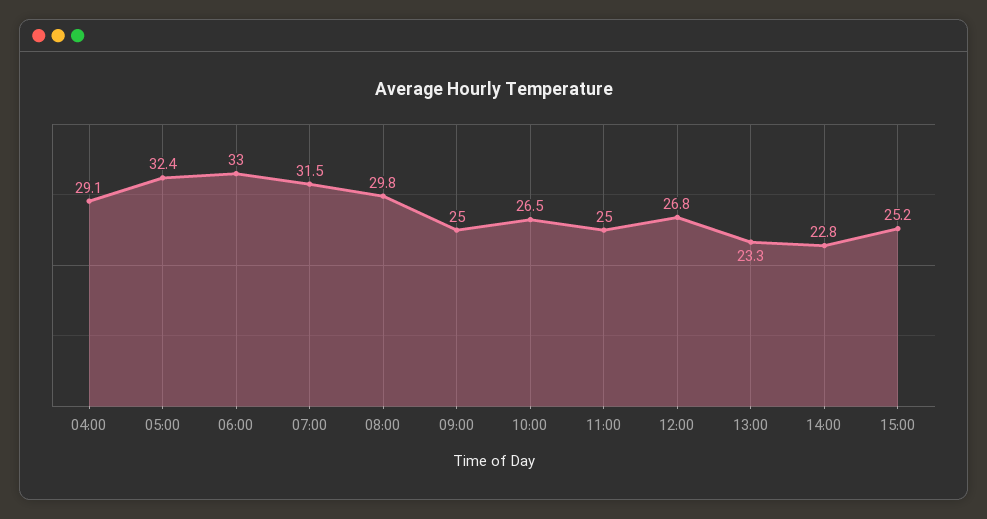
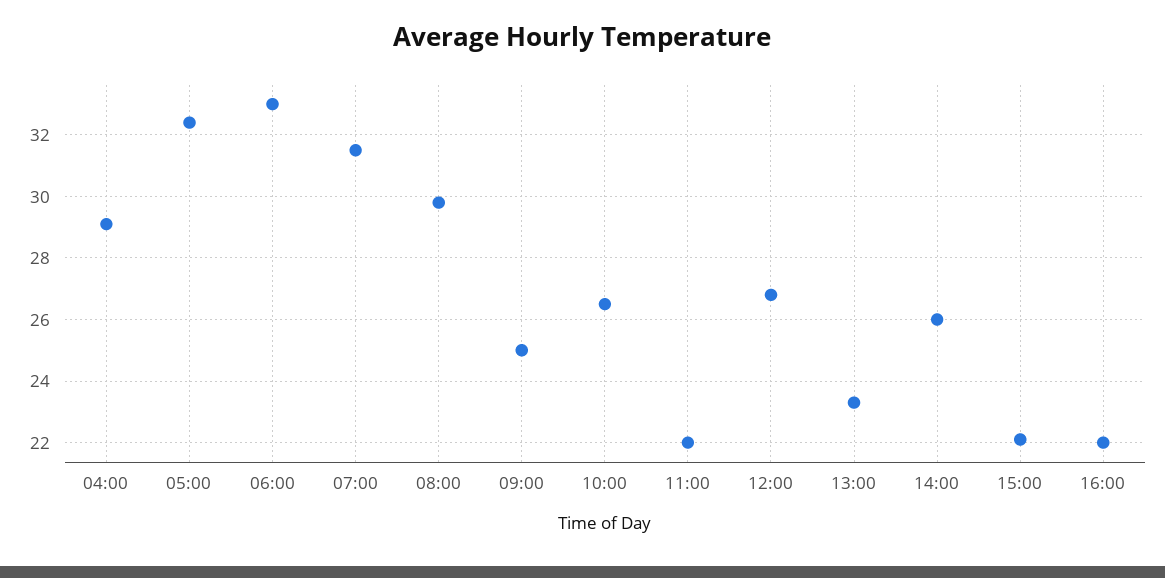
11:00: 25 -> 22
14:00: 22.8 -> 26
15:00: 25.2 -> 22
16:00: none -> 22

